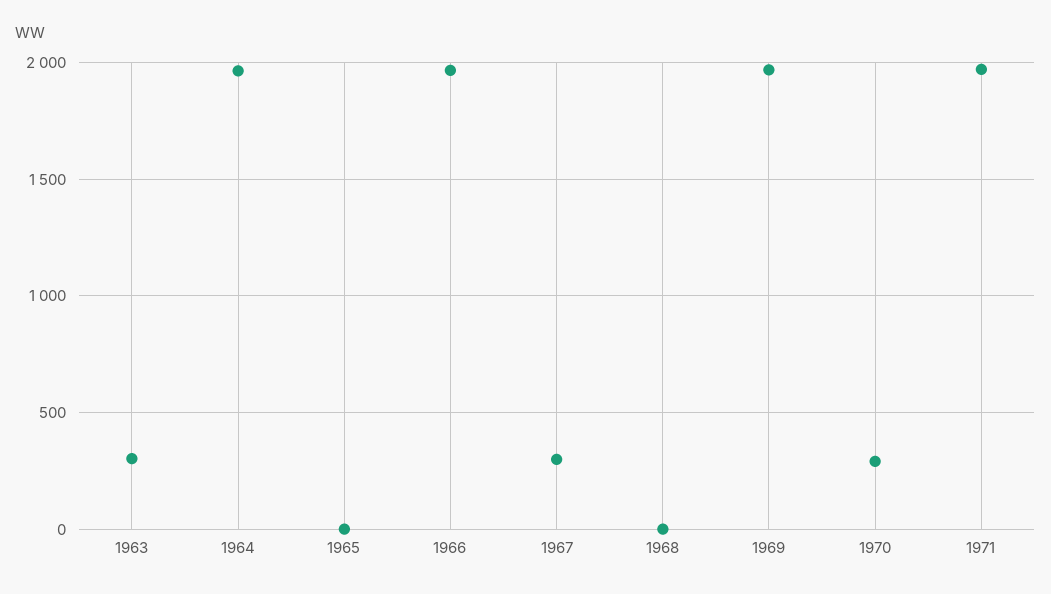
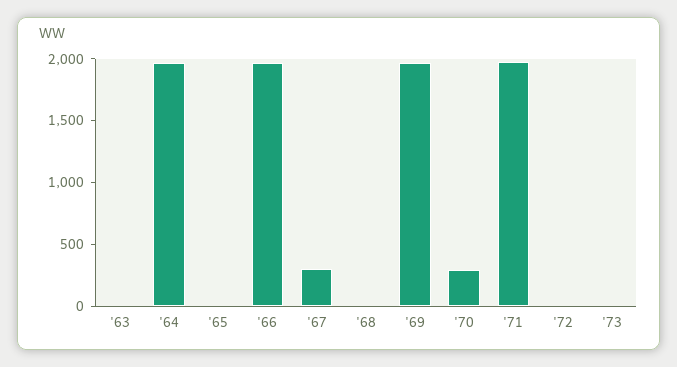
1963: 300 -> 0
'72: none -> 0
'73: none -> 0

